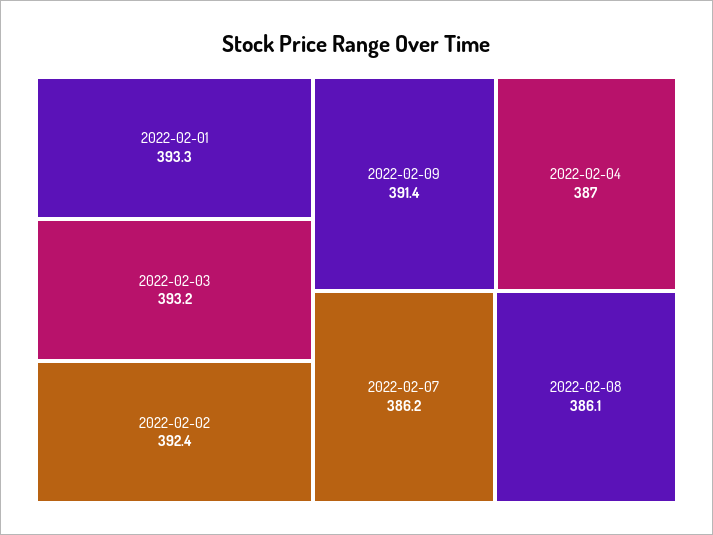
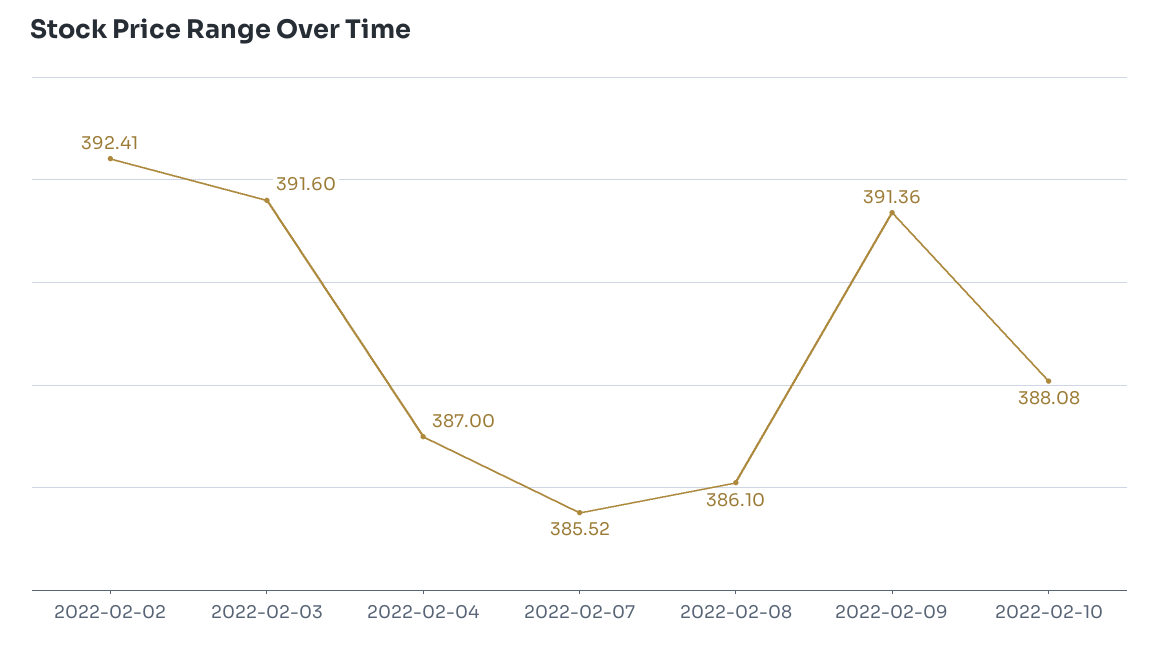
2022-02-01: 393.3 -> none
2022-02-03: 393.2 -> 391.6
2022-02-07: 386.2 -> 385.52
2022-02-10: none -> 388.08

